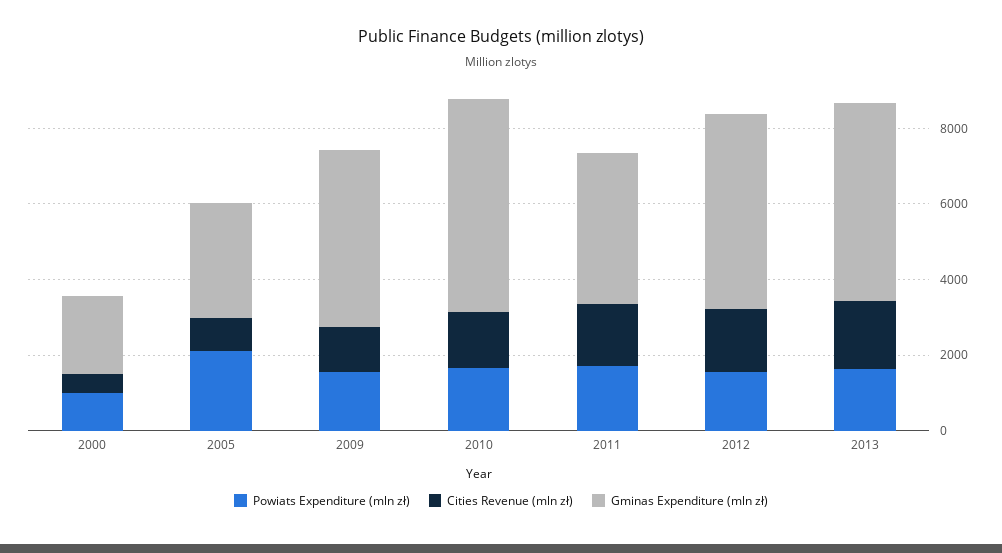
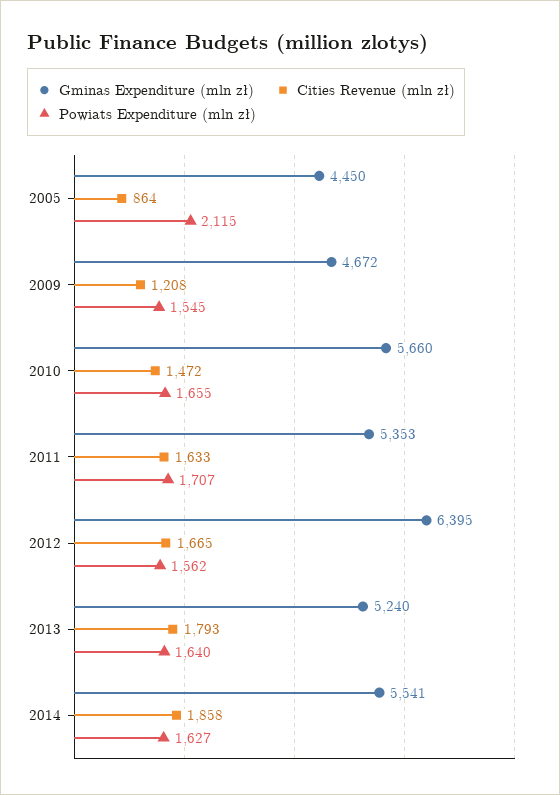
Powiats Expenditure (mln zł), 2000: 1000 -> none
Cities Revenue (mln zł), 2000: 500 -> none
Gminas Expenditure (mln zł), 2000: 2000 -> none
Gminas Expenditure (mln zł), 2005: 3000 -> 4450
Gminas Expenditure (mln zł), 2011: 4000 -> 5353
Gminas Expenditure (mln zł), 2012: 5000 -> 6395
Gminas Expenditure (mln zł), 2014: none -> 5541
Cities Revenue (mln zł), 2014: none -> 1858
Powiats Expenditure (mln zł), 2014: none -> 1627

